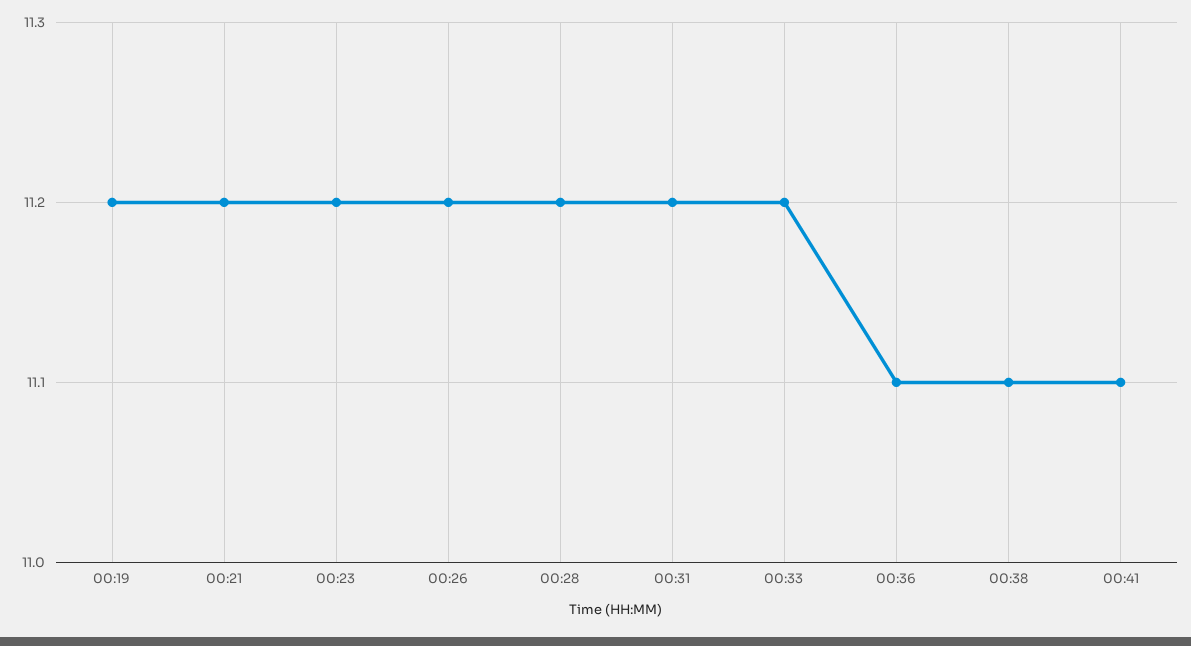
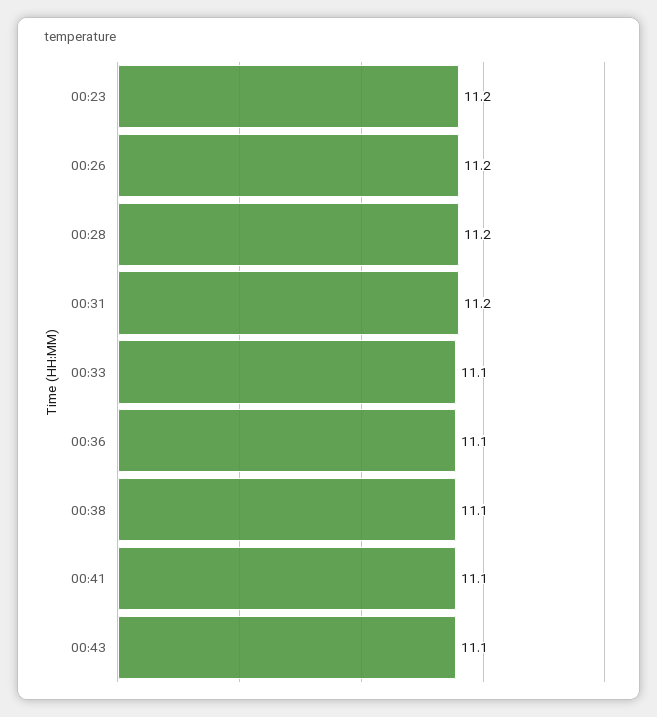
00:19: 11.2 -> none
00:21: 11.2 -> none
00:33: 11.2 -> 11.1
00:43: none -> 11.1

